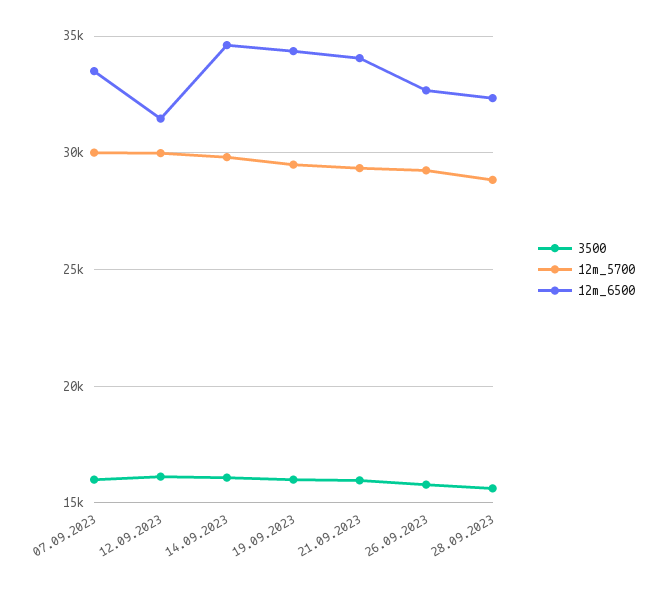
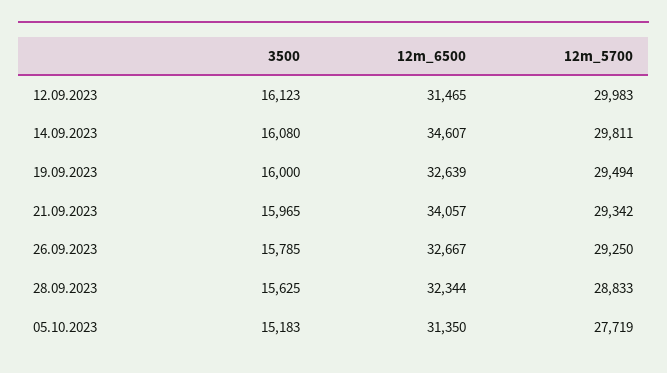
3500, 07.09.2023: 16000 -> none
12m_5700, 07.09.2023: 30000 -> none
12m_6500, 07.09.2023: 33500 -> none
12m_6500, 19.09.2023: 34500 -> 32639
3500, 05.10.2023: none -> 15183
12m_6500, 05.10.2023: none -> 31350
12m_5700, 05.10.2023: none -> 27719

